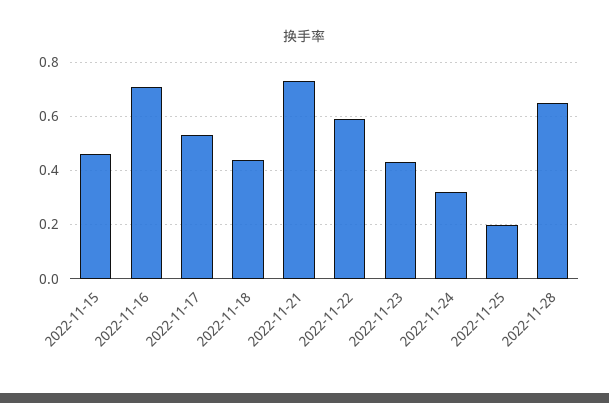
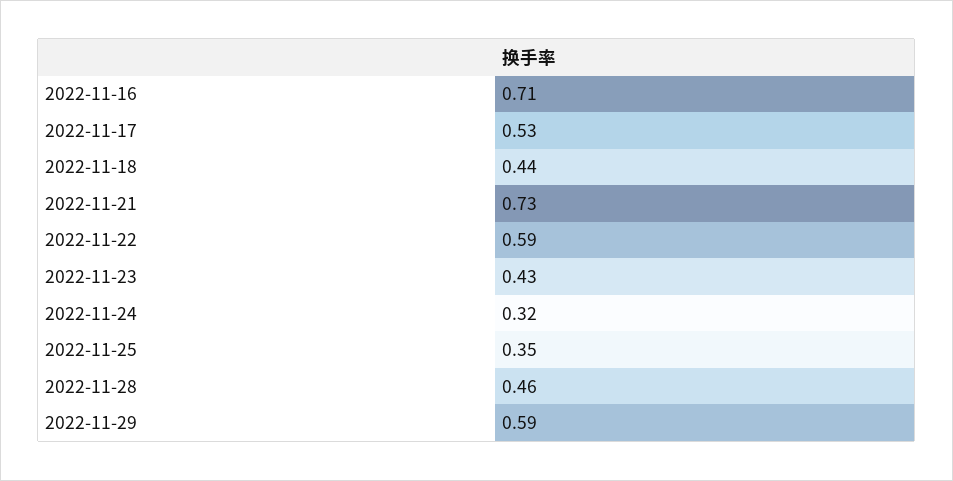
2022-11-15: 0.45 -> none
2022-11-25: 0.2 -> 0.35
2022-11-28: 0.65 -> 0.46
2022-11-29: none -> 0.59

